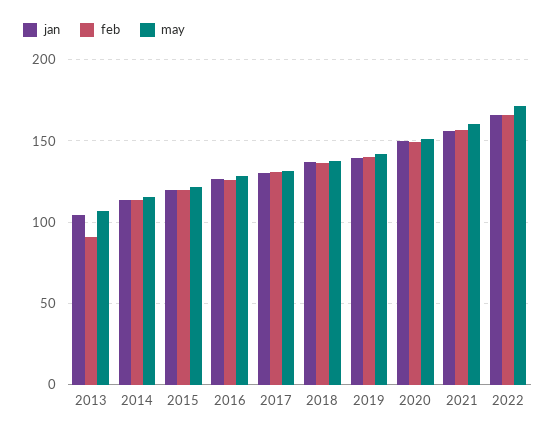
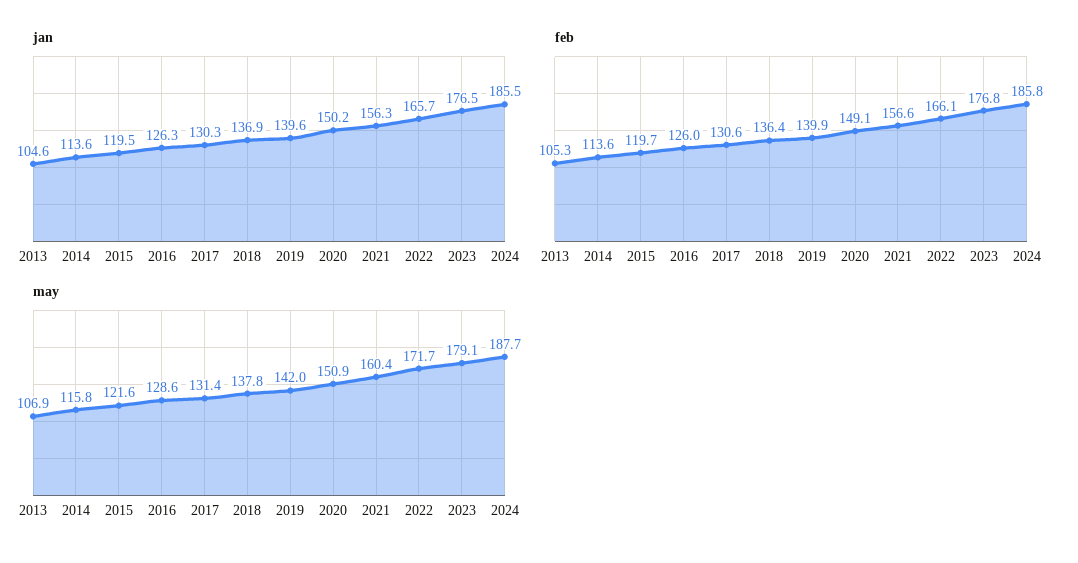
feb, 2013: 90 -> 105.3
jan, 2023: none -> 176.5
jan, 2024: none -> 185.5
feb, 2023: none -> 176.8
feb, 2024: none -> 185.8
may, 2023: none -> 179.1
may, 2024: none -> 187.7

